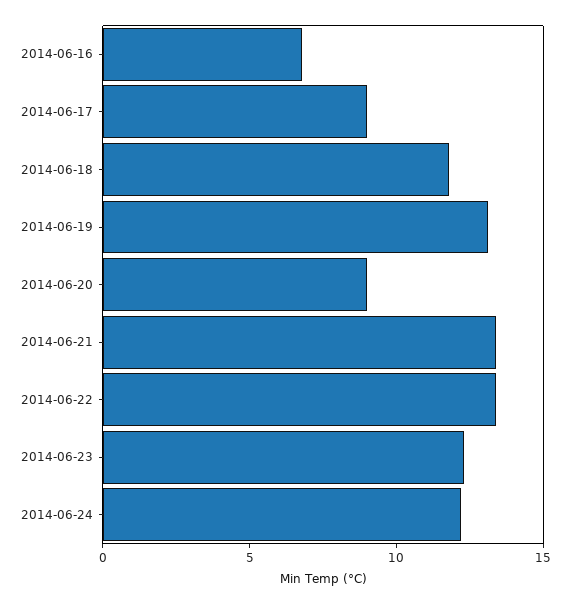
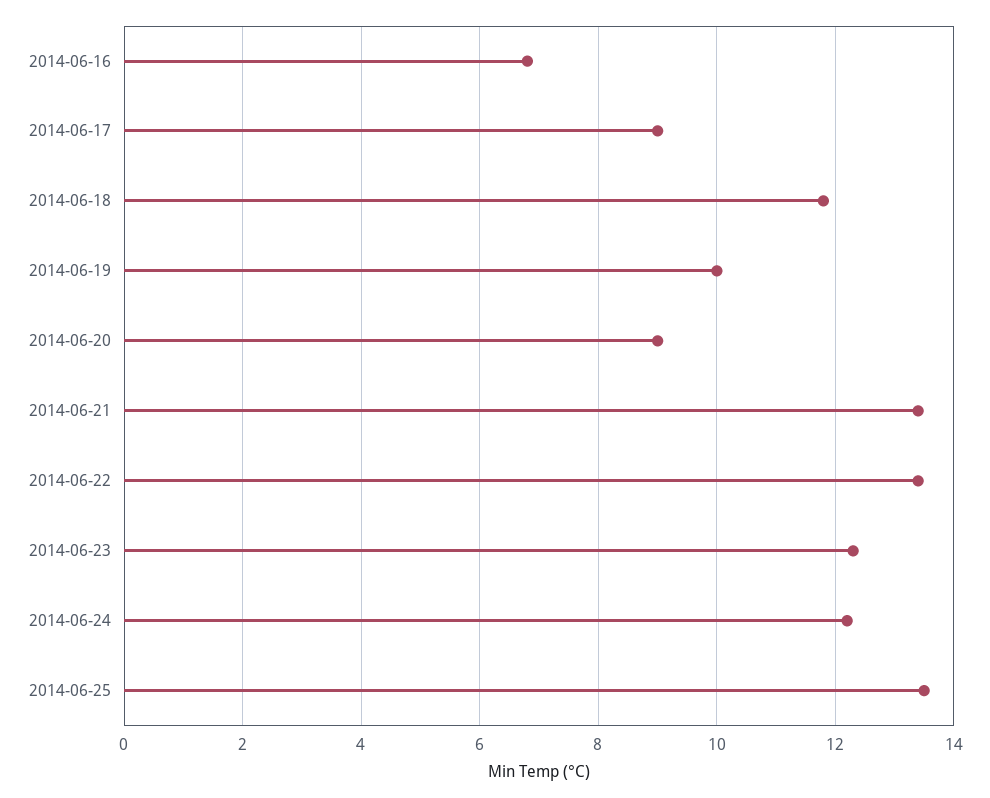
2014-06-19: 13 -> 10
2014-06-25: none -> 13.5

